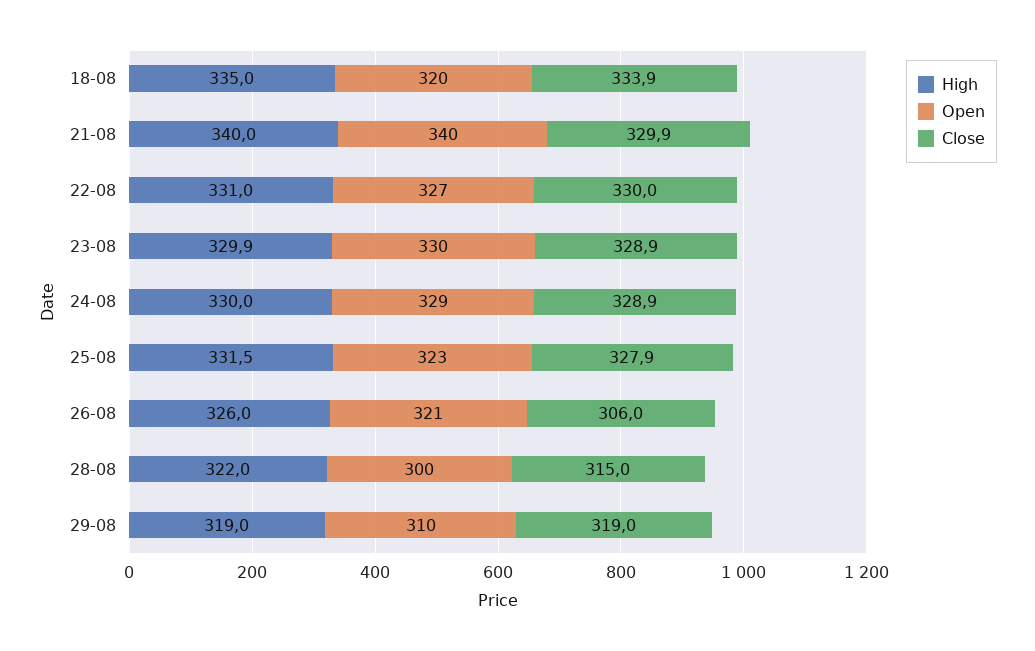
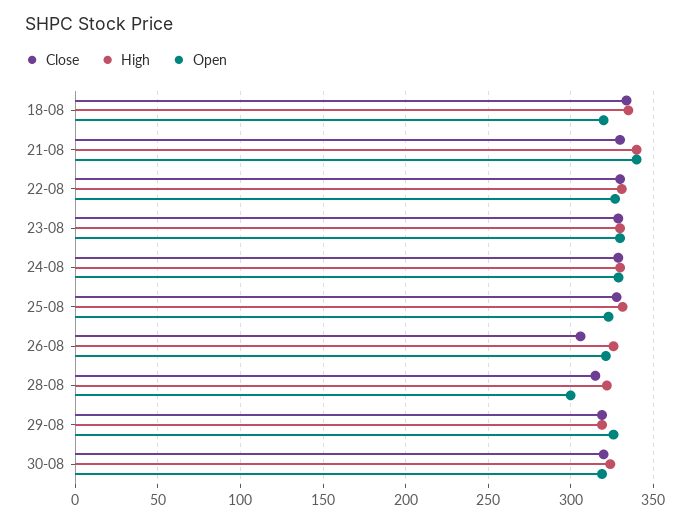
Open, 29-08: 310 -> 325
Close, 30-08: none -> 320
High, 30-08: none -> 325
Open, 30-08: none -> 320

